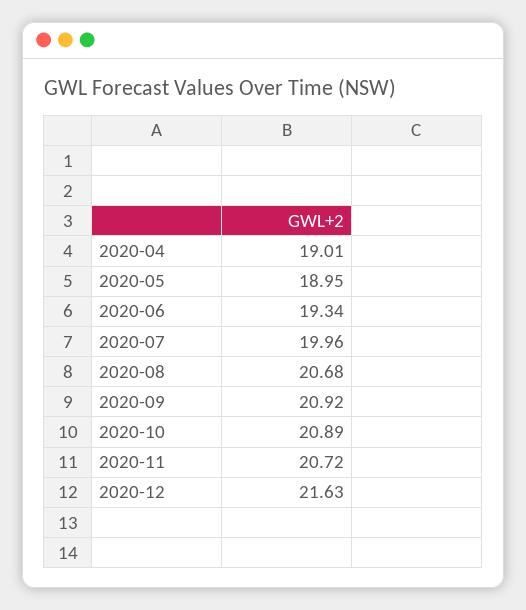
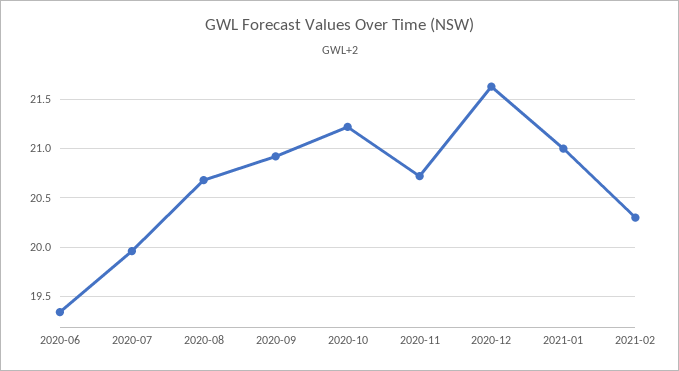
2020-04: 19.01 -> none
2020-05: 18.95 -> none
2020-10: 20.89 -> 21.2
2021-01: none -> 21
2021-02: none -> 20.3

